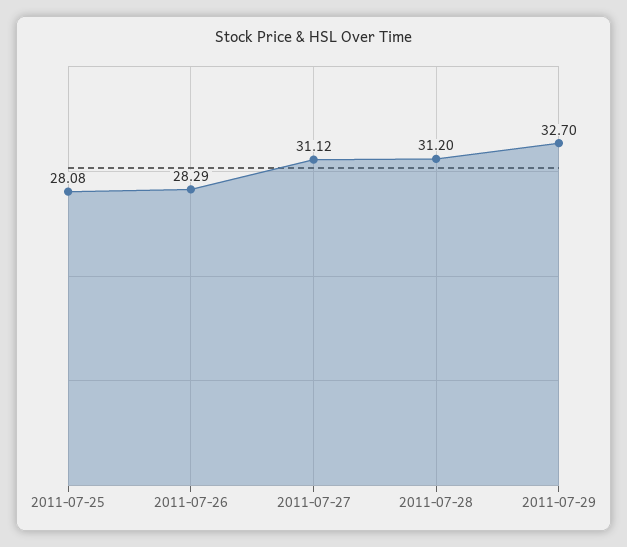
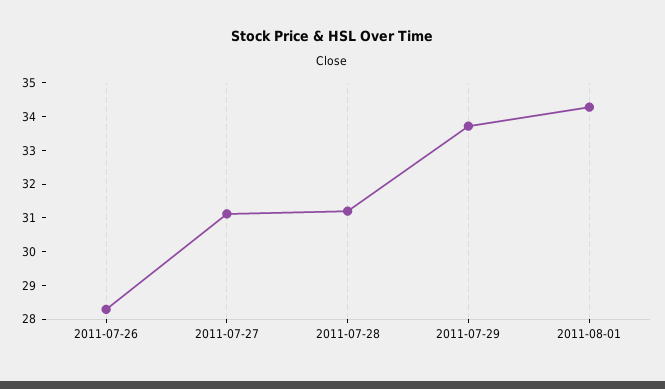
2011-07-25: 28.08 -> none
2011-07-29: 32.7 -> 33.75
2011-08-01: none -> 34.25

